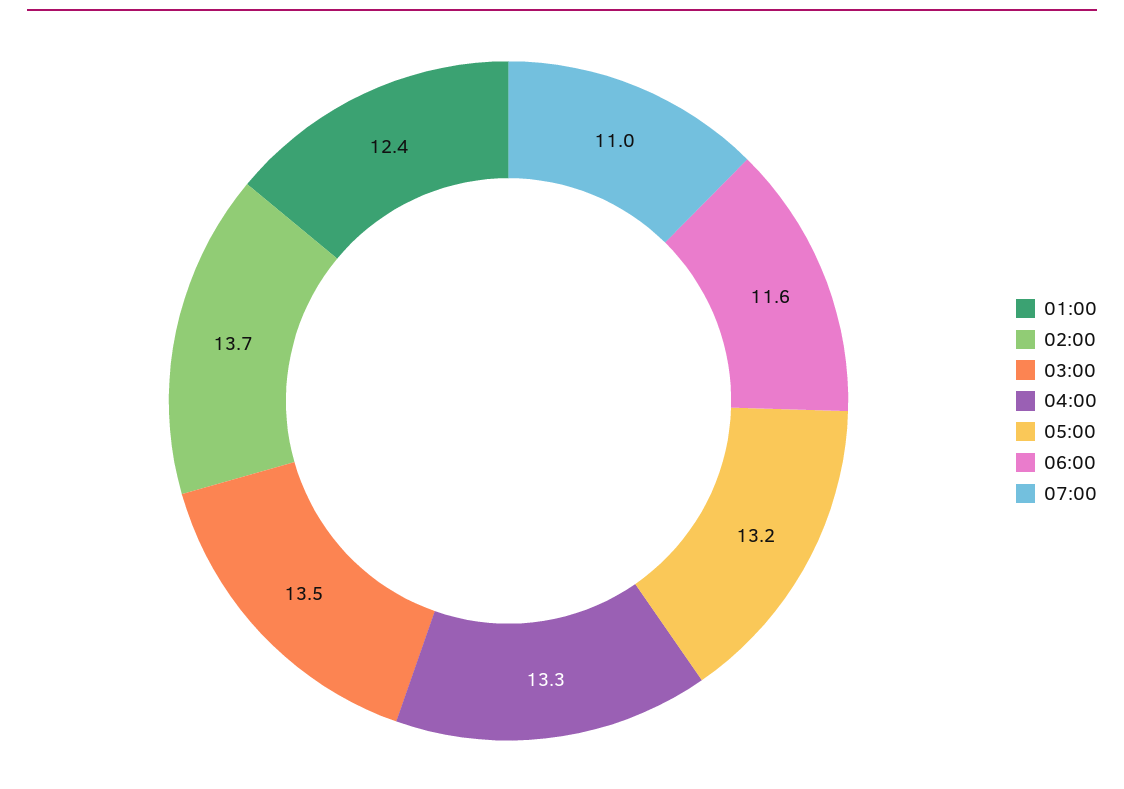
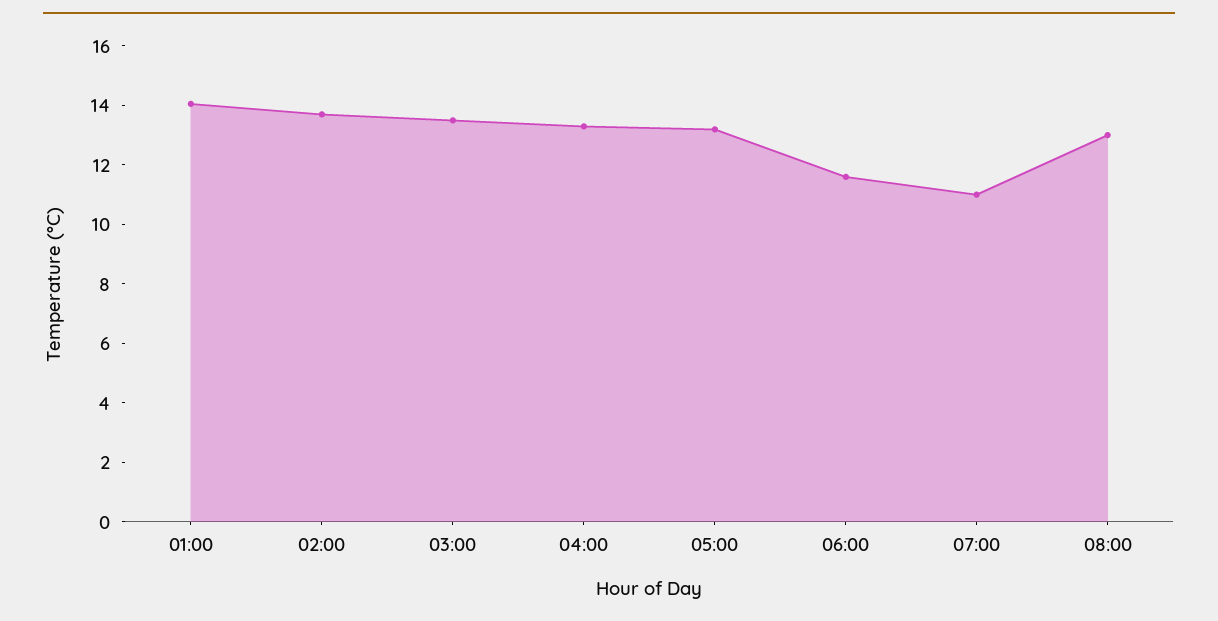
01:00: 12.4 -> 14
08:00: none -> 13

